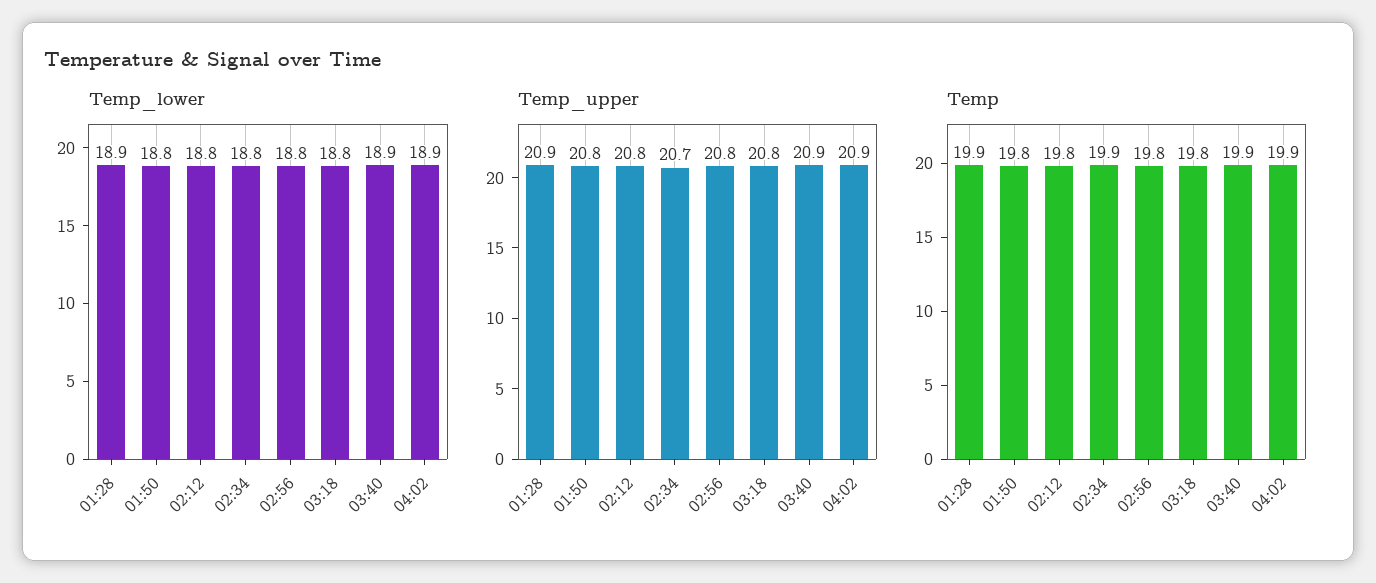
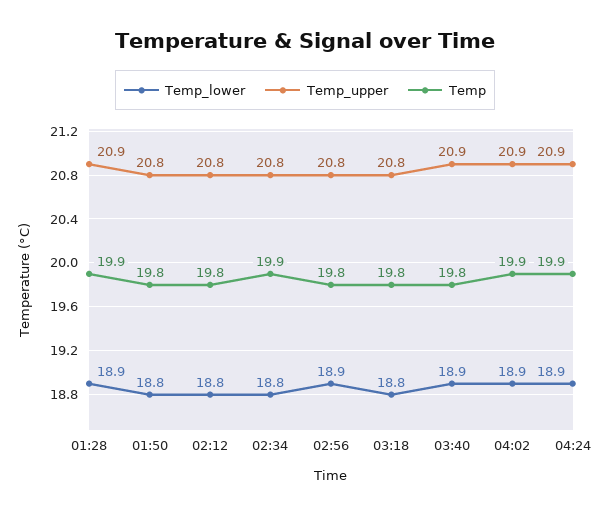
Temp_lower, 02:56: 18.8 -> 18.9
Temp_upper, 02:34: 20.7 -> 20.8
Temp, 03:40: 19.9 -> 19.8
Temp_lower, 04:24: none -> 18.9
Temp_upper, 04:24: none -> 20.9
Temp, 04:24: none -> 19.9

